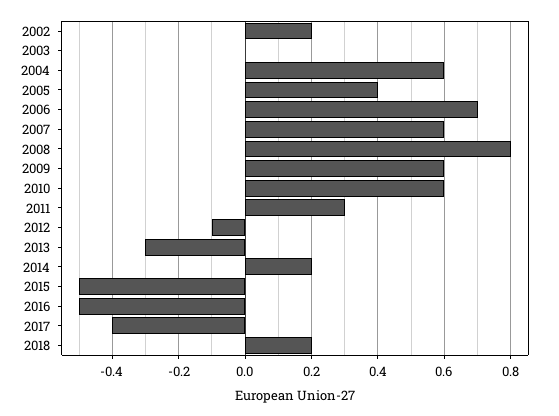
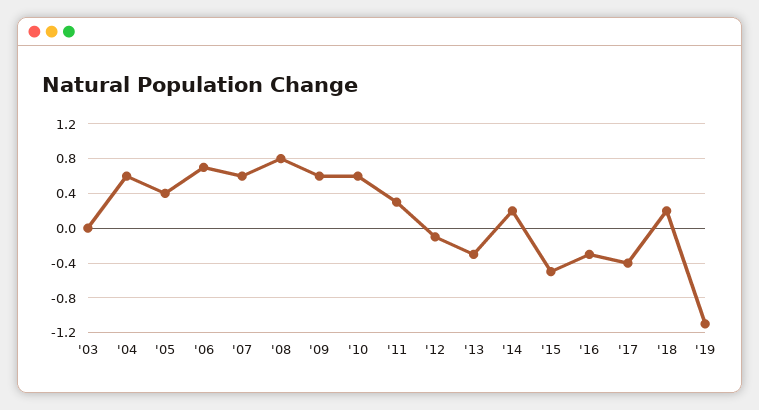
2002: 0.2 -> none
2016: -0.5 -> -0.3
'19: none -> -1.1

